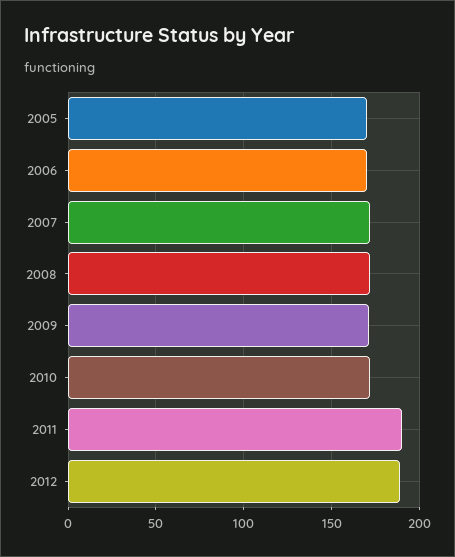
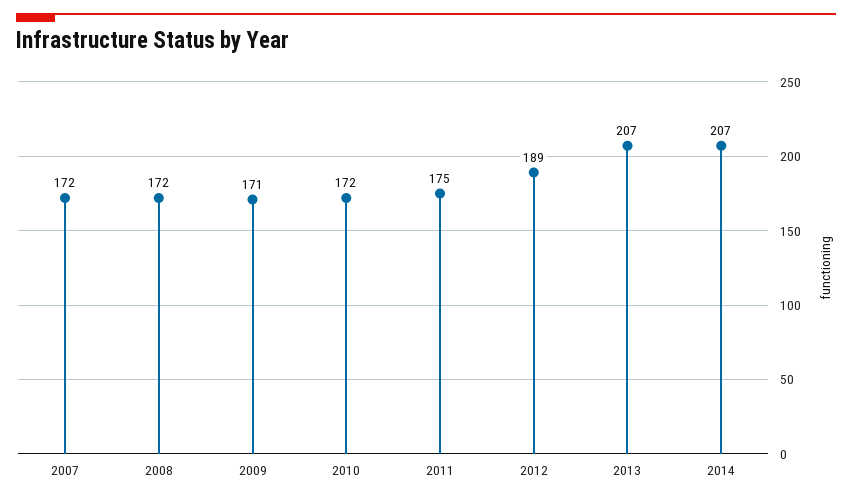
2005: 170 -> none
2006: 170 -> none
2011: 190 -> 175
2013: none -> 207
2014: none -> 207

